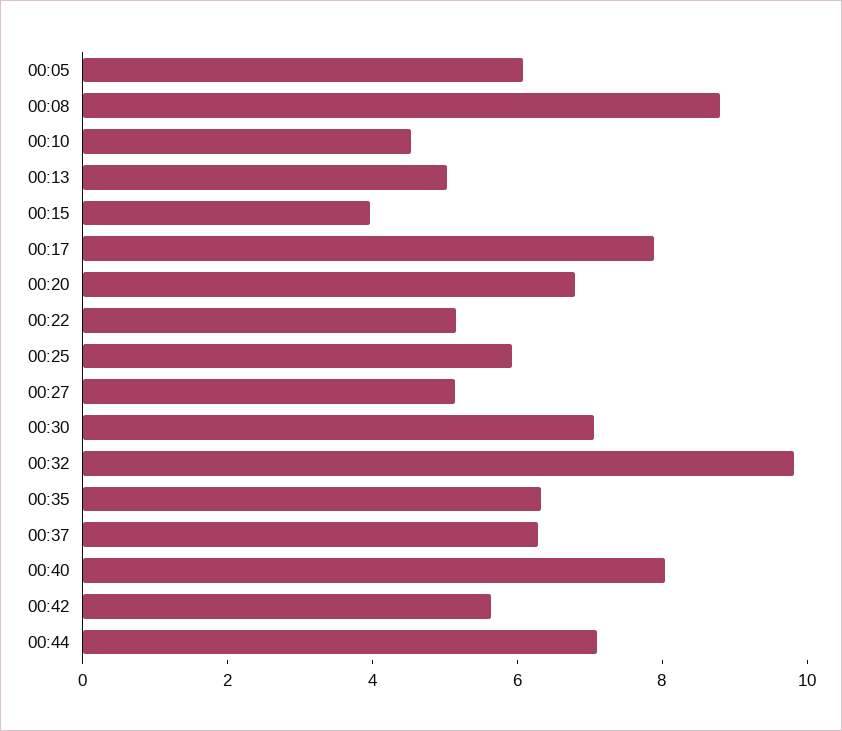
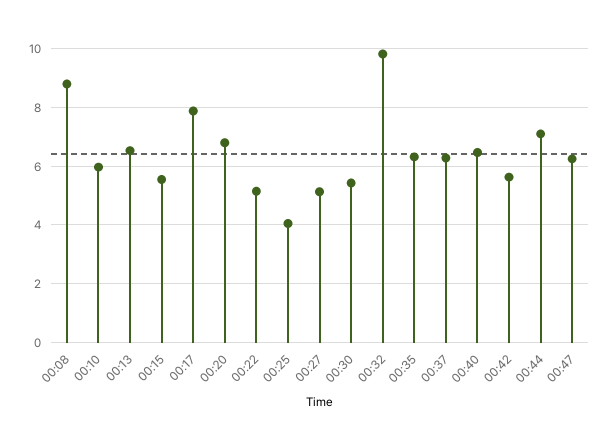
00:05: 6 -> none
00:10: 4.5 -> 6
00:13: 5 -> 6.5
00:15: 4 -> 5.5
00:25: 6 -> 4
00:30: 7 -> 5.5
00:40: 8 -> 6.5
00:47: none -> 6.25

